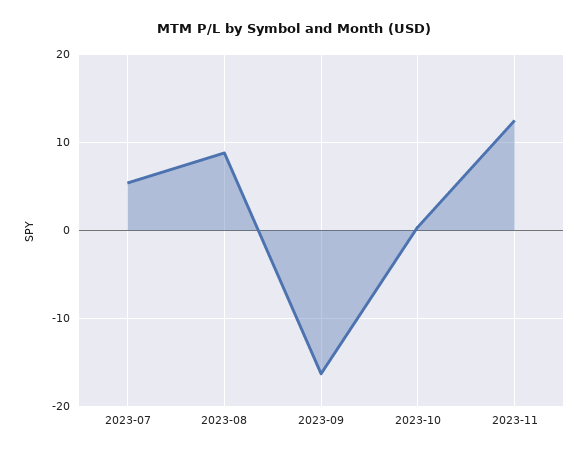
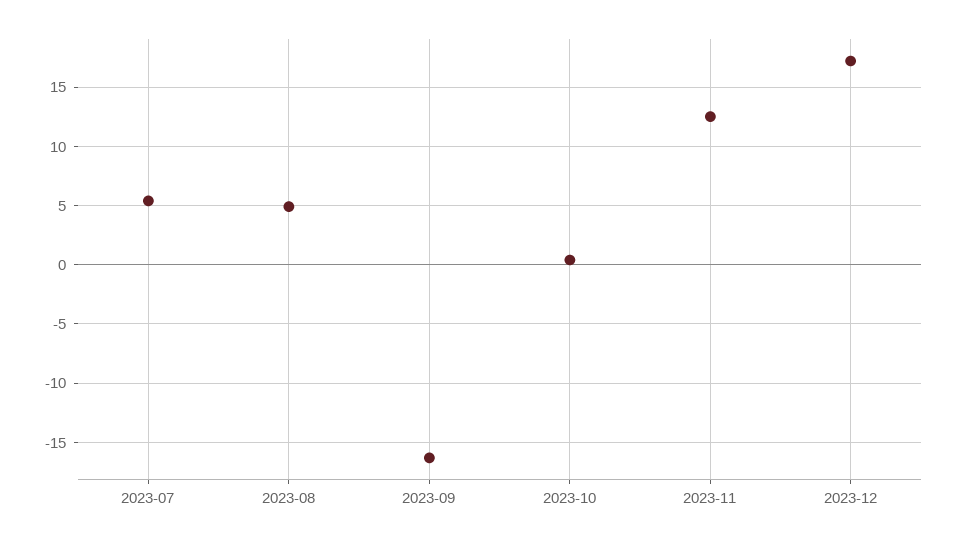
2023-08: 9 -> 5
2023-12: none -> 17

